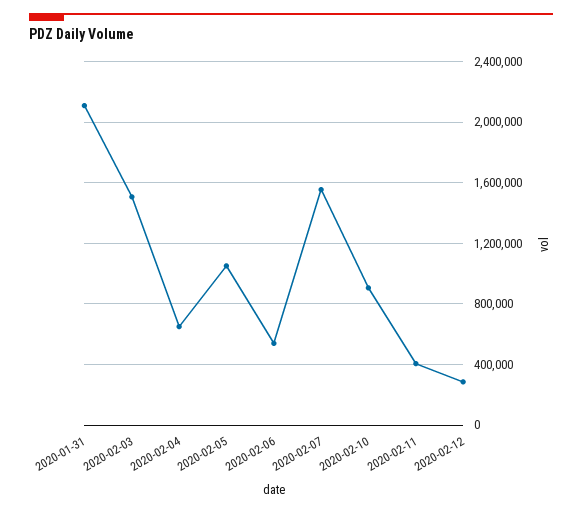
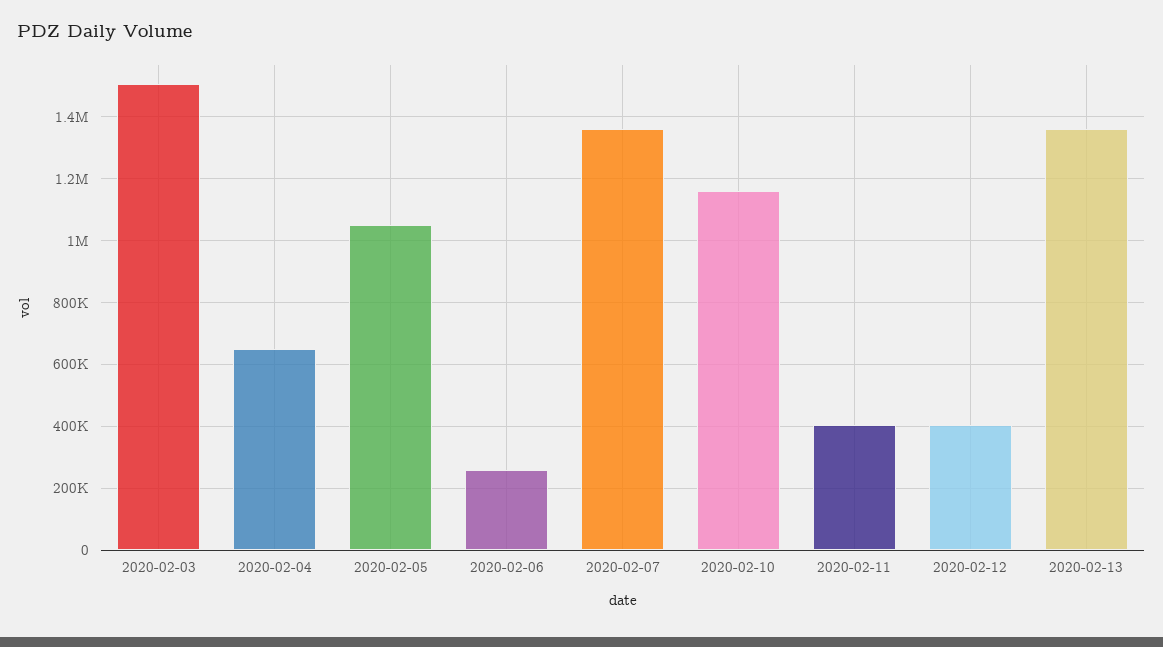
2020-01-31: 2100000 -> none
2020-02-06: 550000 -> 260000
2020-02-07: 1550000 -> 1360000
2020-02-10: 900000 -> 1160000
2020-02-12: 300000 -> 400000
2020-02-13: none -> 1360000

